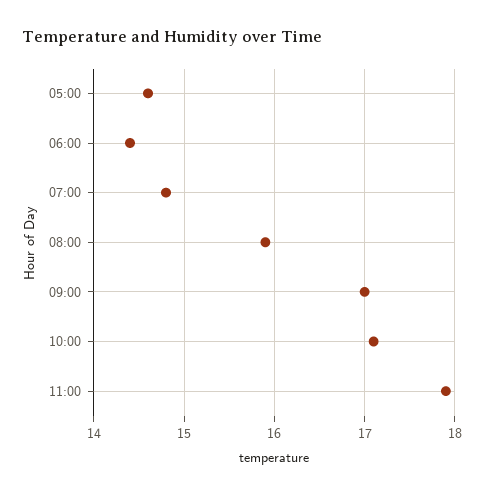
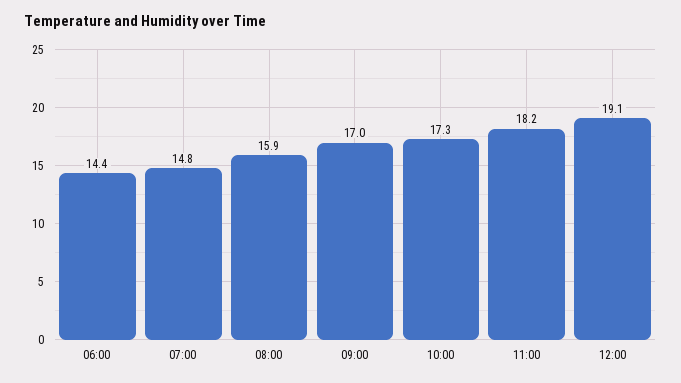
05:00: 14.6 -> none
10:00: 17.1 -> 17.3
11:00: 17.9 -> 18.2
12:00: none -> 19.1

